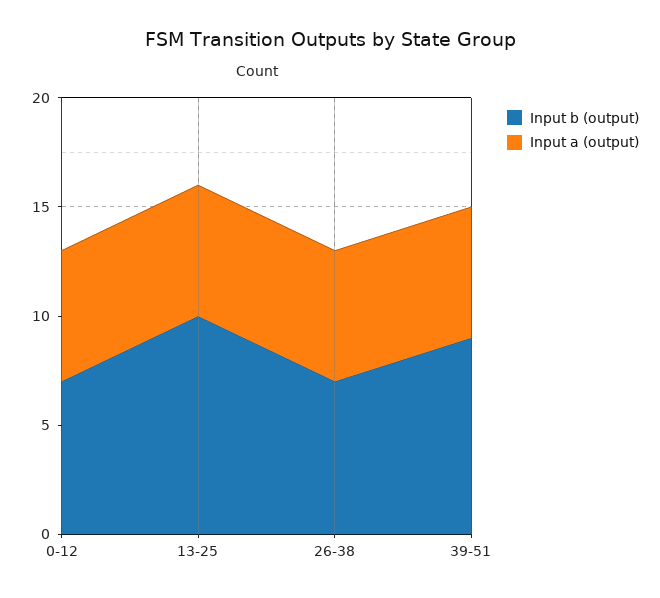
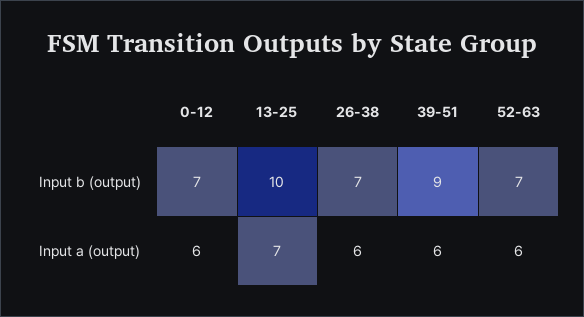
Input a (output), 13-25: 6 -> 7
Input b (output), 52-63: none -> 7
Input a (output), 52-63: none -> 6

